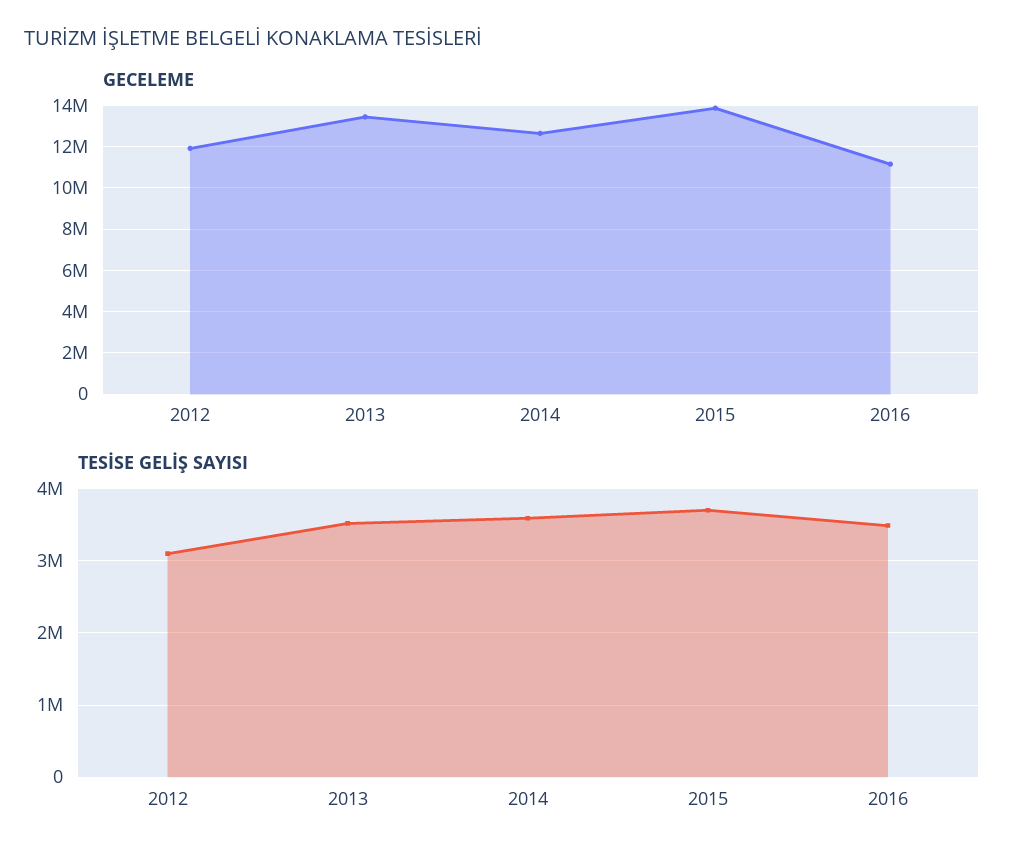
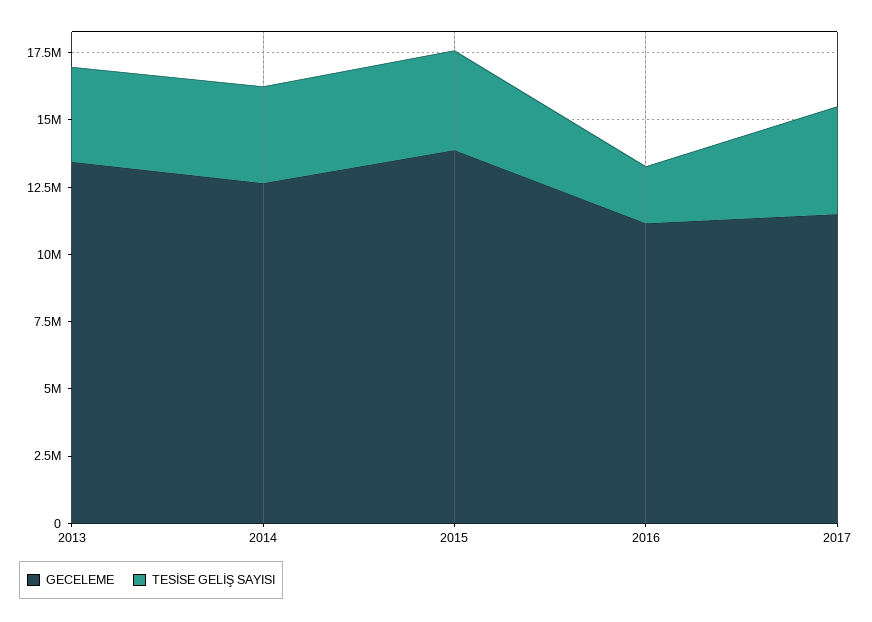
GECELEME, 2012: 12000000 -> none
TESİSE GELİŞ SAYISI, 2012: 3100000 -> none
TESİSE GELİŞ SAYISI, 2016: 3500000 -> 2000000
GECELEME, 2017: none -> 11500000
TESİSE GELİŞ SAYISI, 2017: none -> 4000000

